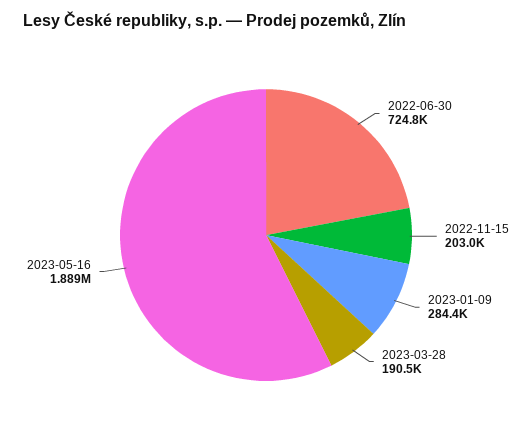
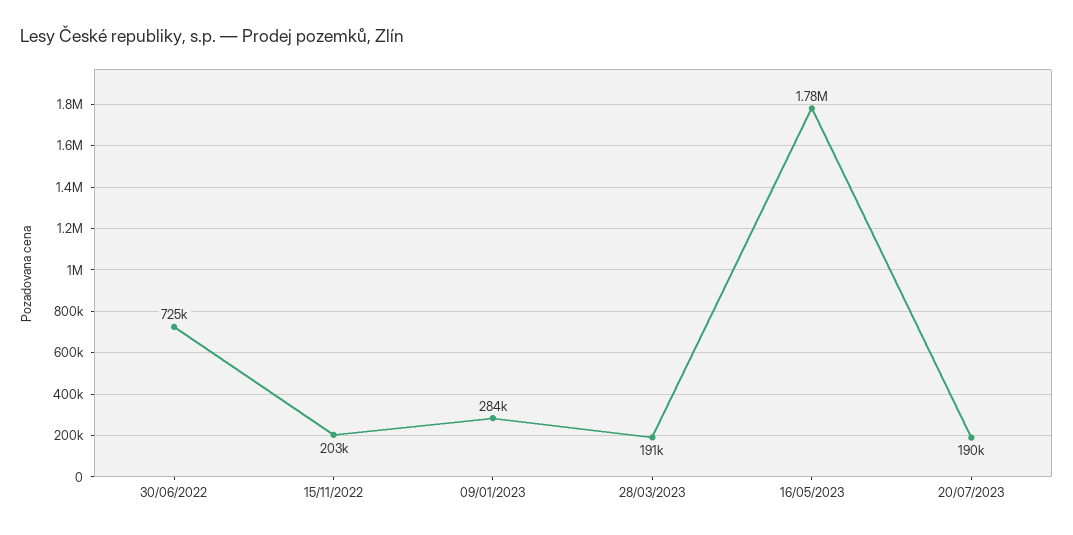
2023-05-16: 1889000 -> 1780000
20/07/2023: none -> 190000

